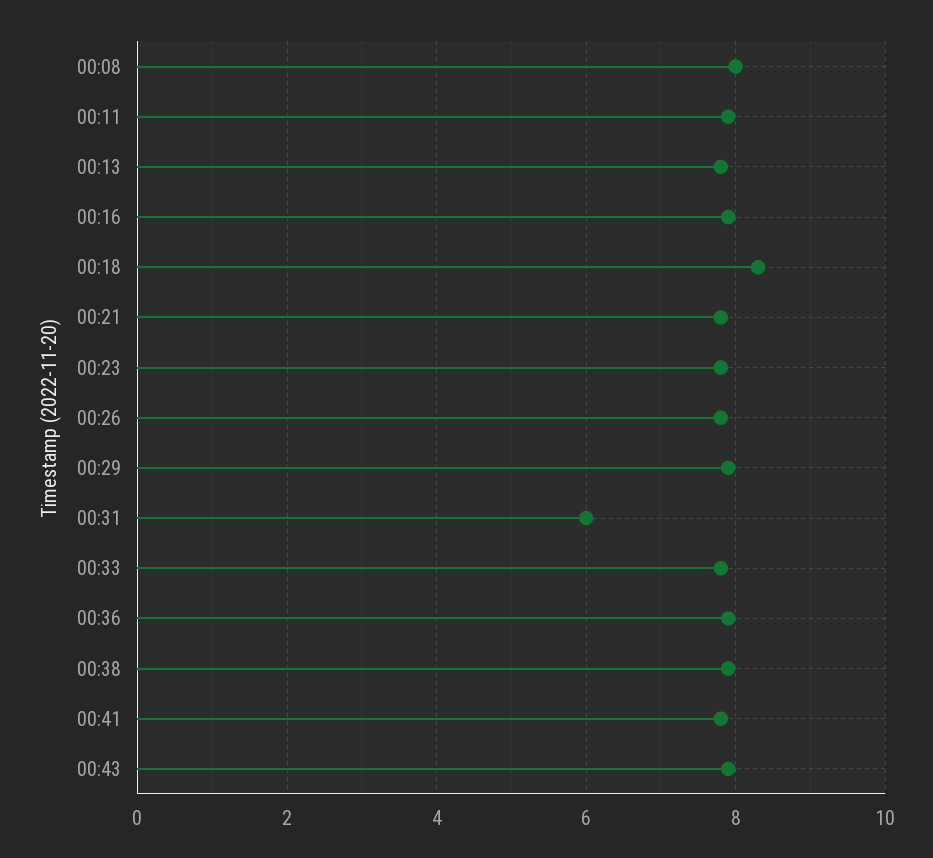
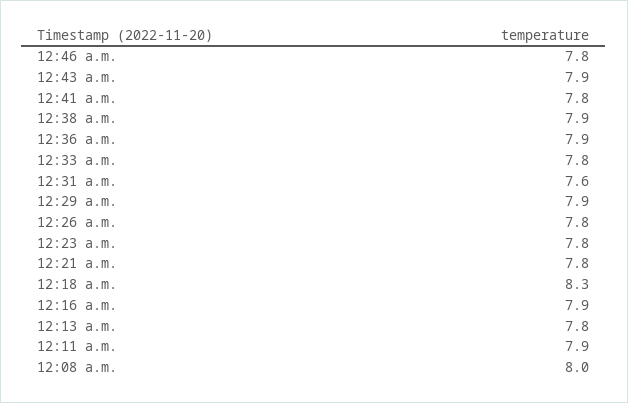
00:31: 6 -> 7.6
12:46 a.m.: none -> 7.8

